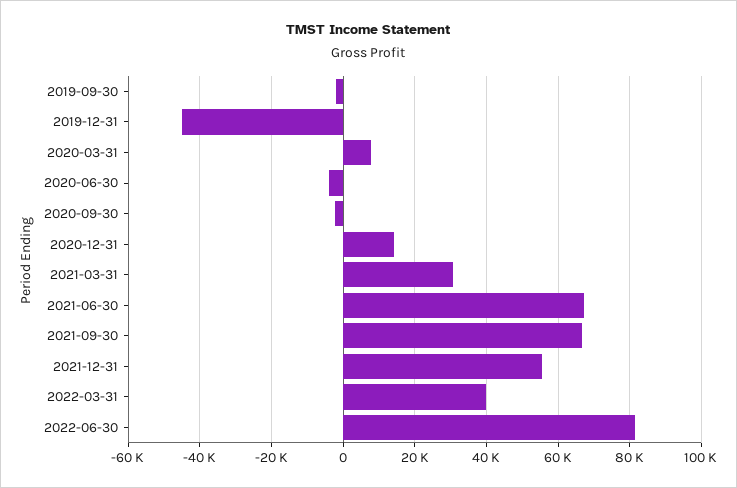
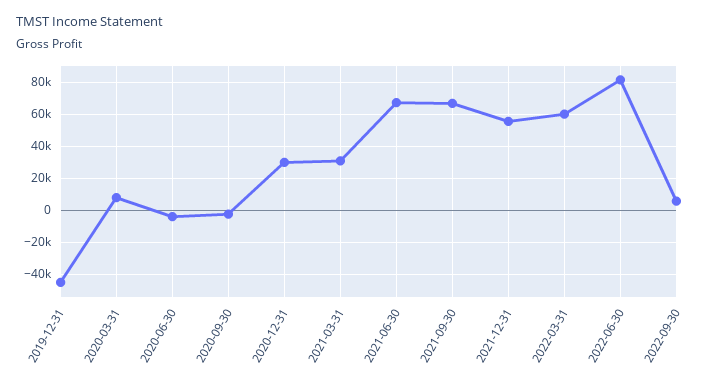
2019-09-30: -2000 -> none
2020-12-31: 14000 -> 30000
2022-03-31: 40000 -> 60000
2022-09-30: none -> 5000

